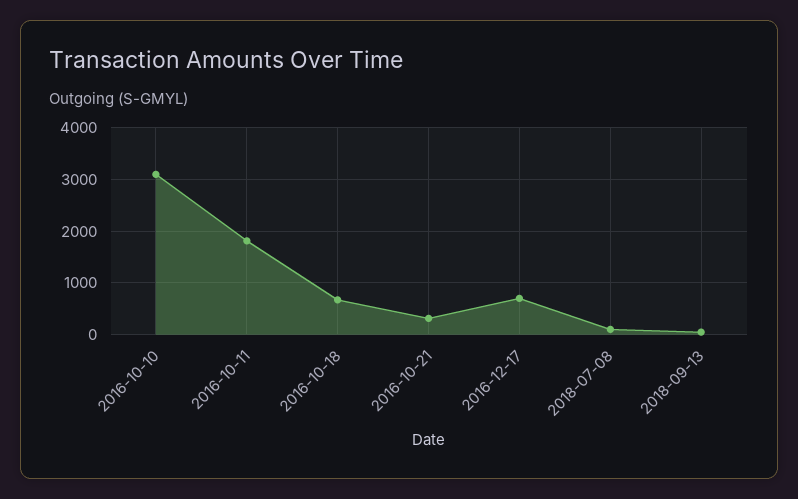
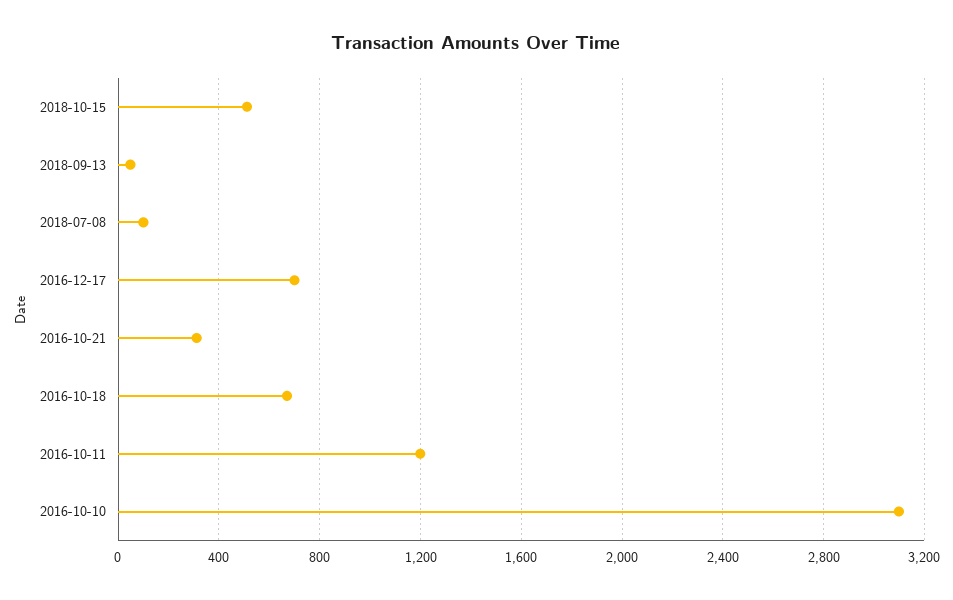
2016-10-11: 1800 -> 1200
2018-10-15: none -> 500

